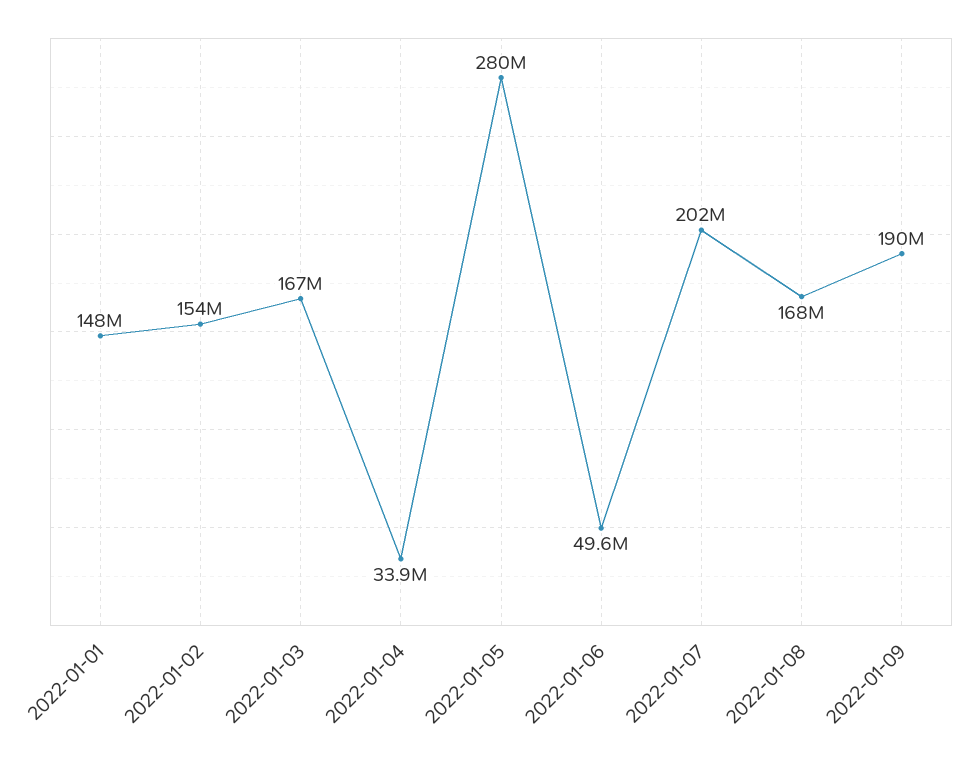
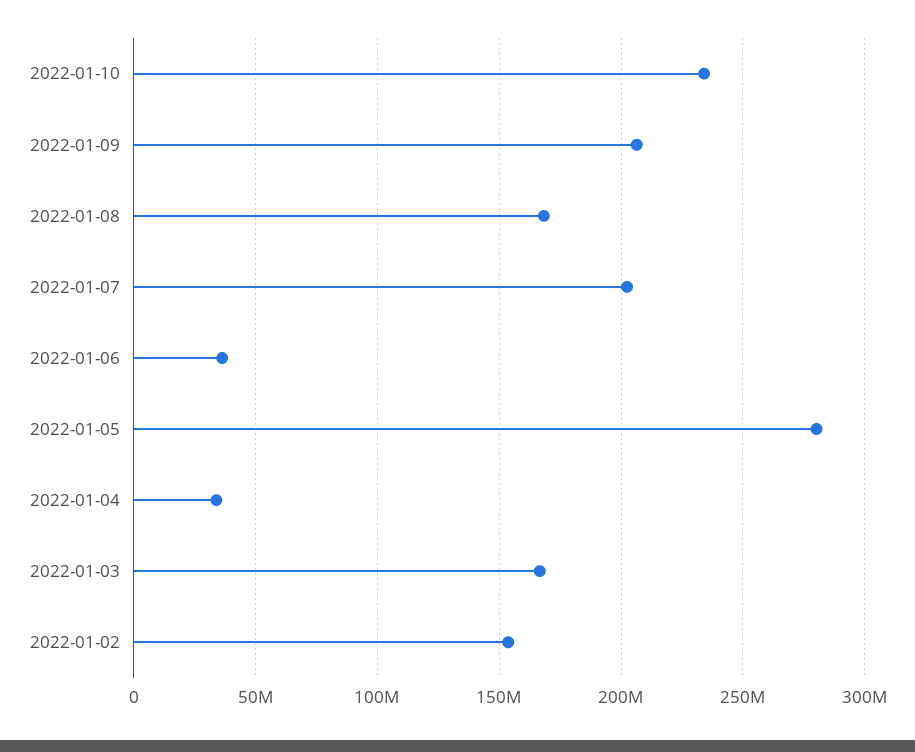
2022-01-01: 148000000 -> none
2022-01-06: 49600000 -> 35000000
2022-01-09: 190000000 -> 205000000
2022-01-10: none -> 235000000

